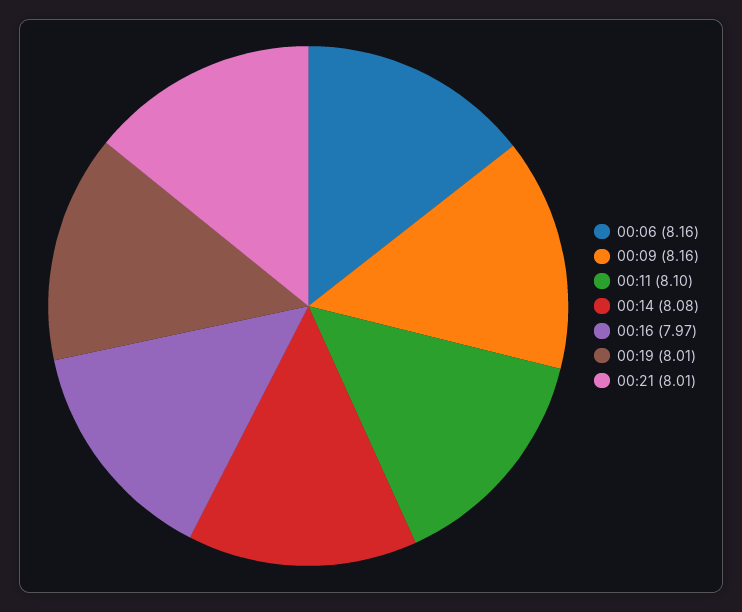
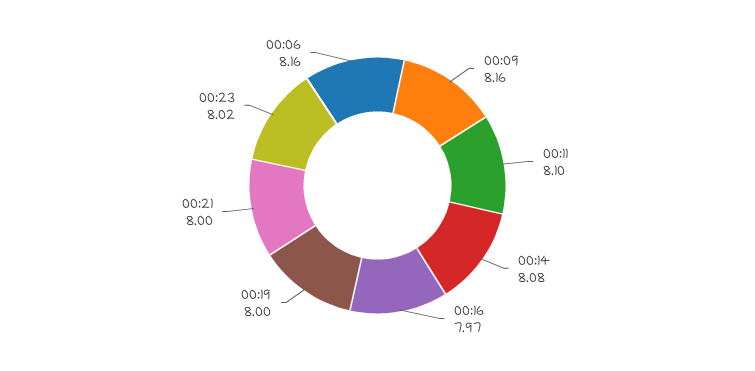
00:19: 8.01 -> 8
00:21: 8.01 -> 8
00:23: none -> 8.02

